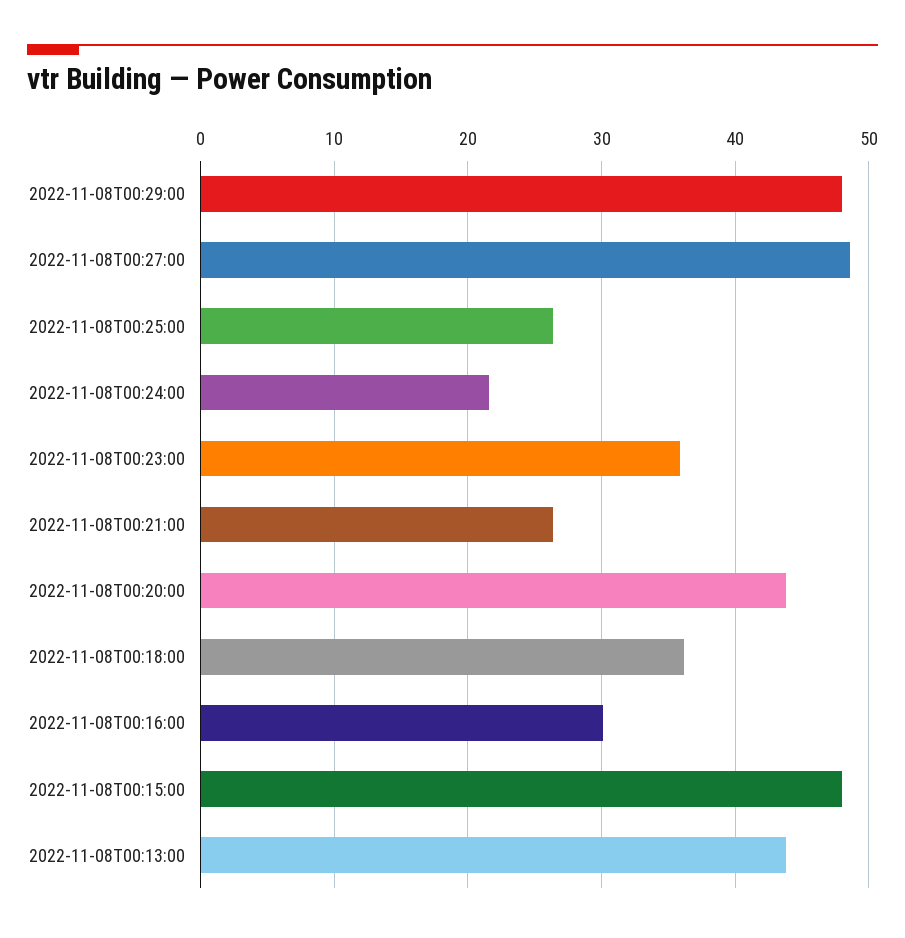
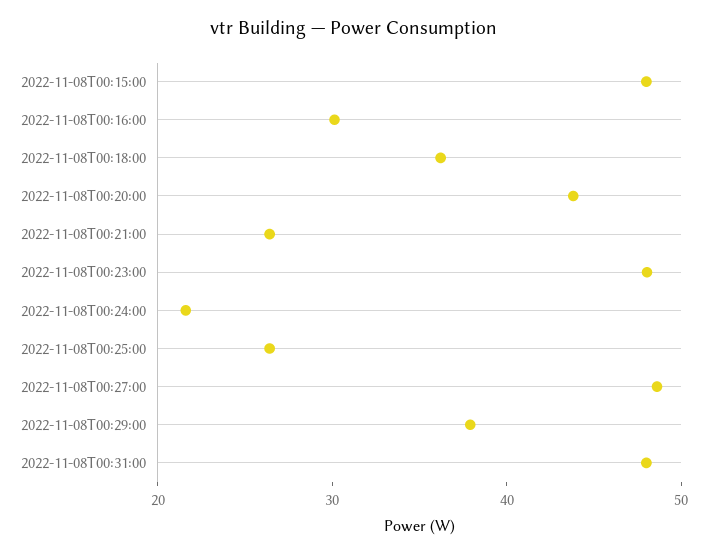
2022-11-08T00:29:00: 48 -> 38
2022-11-08T00:23:00: 36 -> 48
2022-11-08T00:13:00: 44 -> none
2022-11-08T00:31:00: none -> 48

